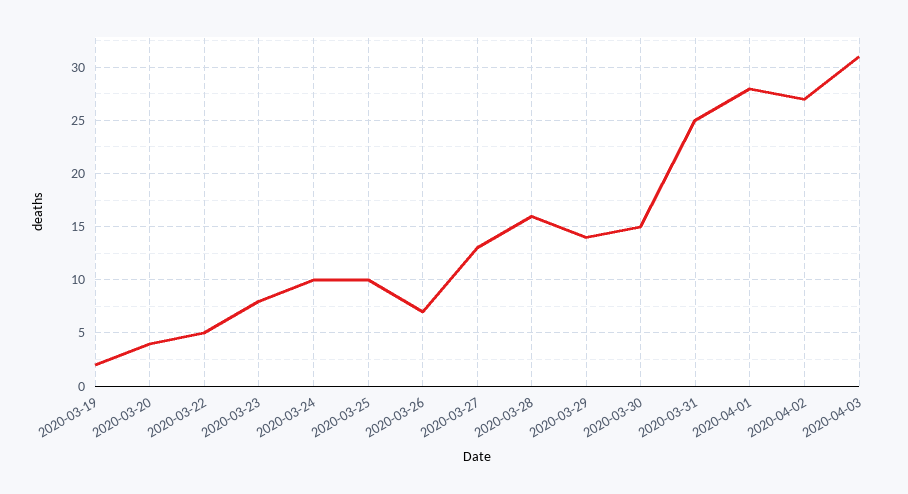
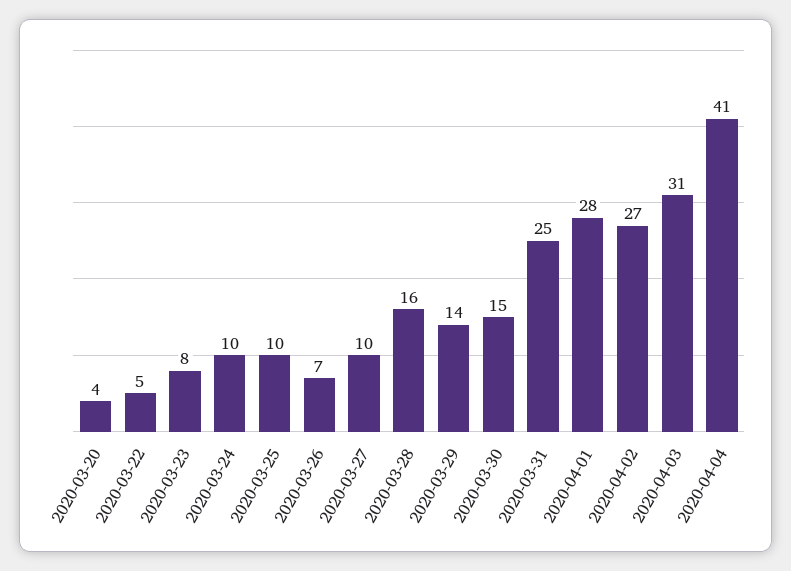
2020-03-19: 2 -> none
2020-03-27: 13 -> 10
2020-04-04: none -> 41

